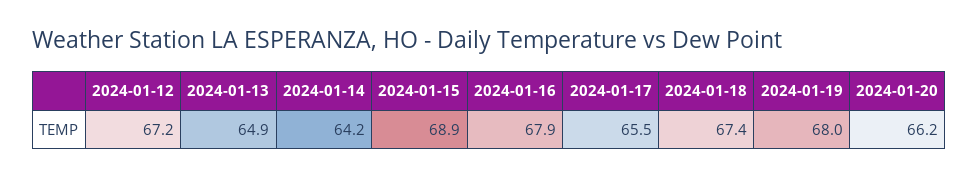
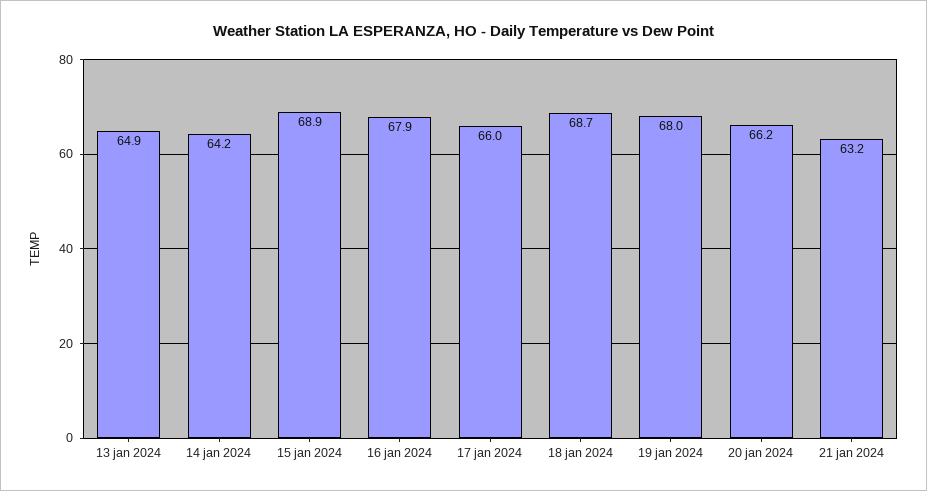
2024-01-12: 67.2 -> none
2024-01-17: 65.5 -> 66
2024-01-18: 67.4 -> 68.7
21 jan 2024: none -> 63.2

